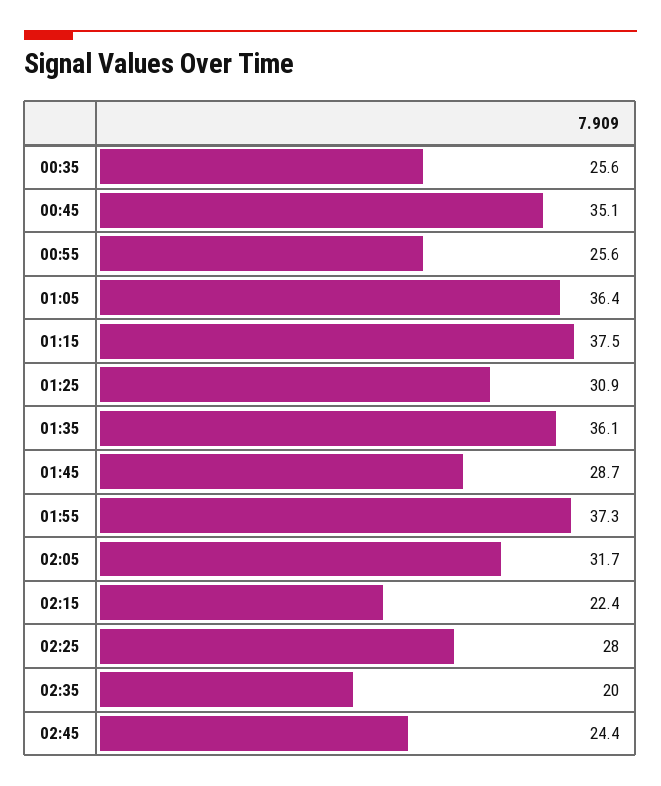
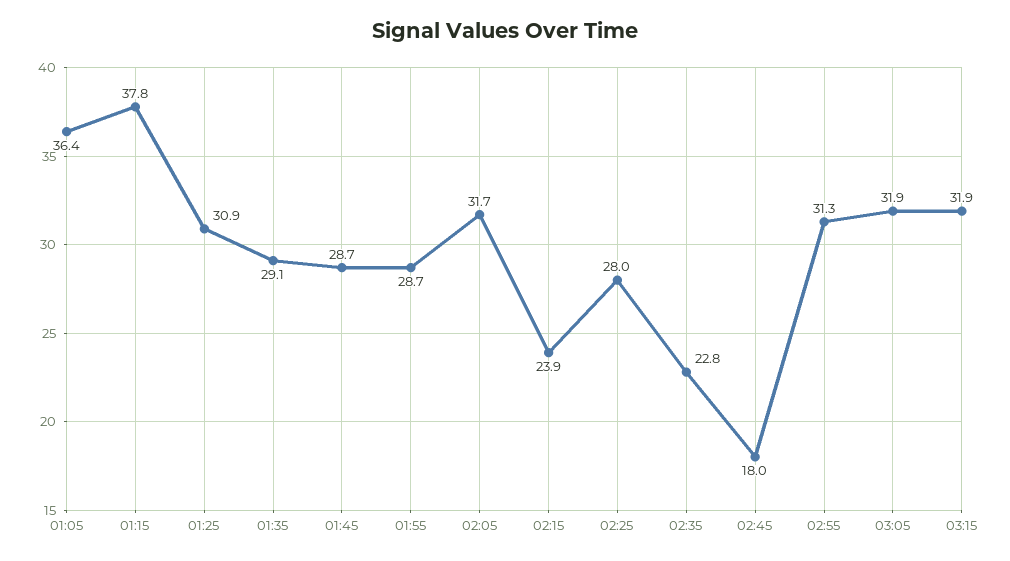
00:35: 25.6 -> none
00:45: 35.1 -> none
00:55: 25.6 -> none
01:15: 37.5 -> 37.8
01:35: 36.1 -> 29.1
01:55: 37.3 -> 28.7
02:15: 22.4 -> 23.9
02:35: 20 -> 22.8
02:45: 24.4 -> 18
02:55: none -> 31.3
03:05: none -> 31.9
03:15: none -> 31.9

